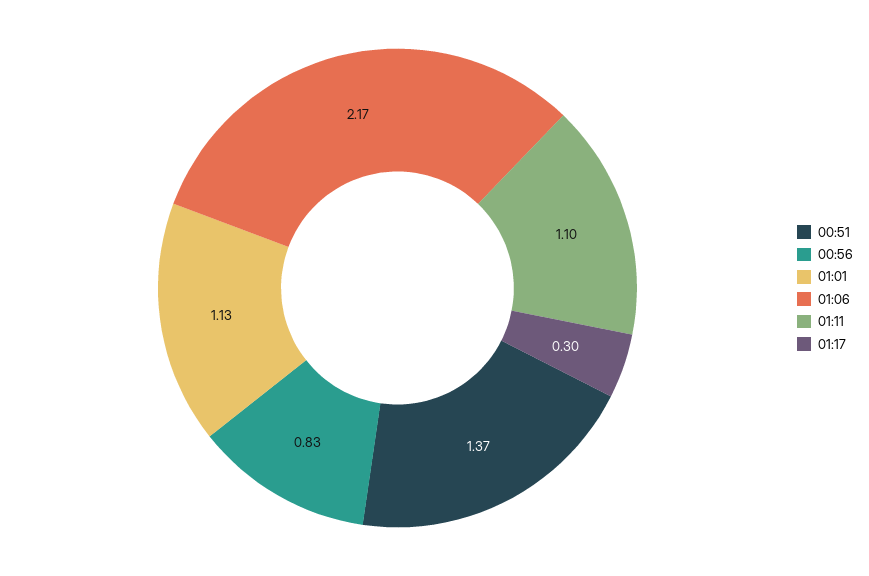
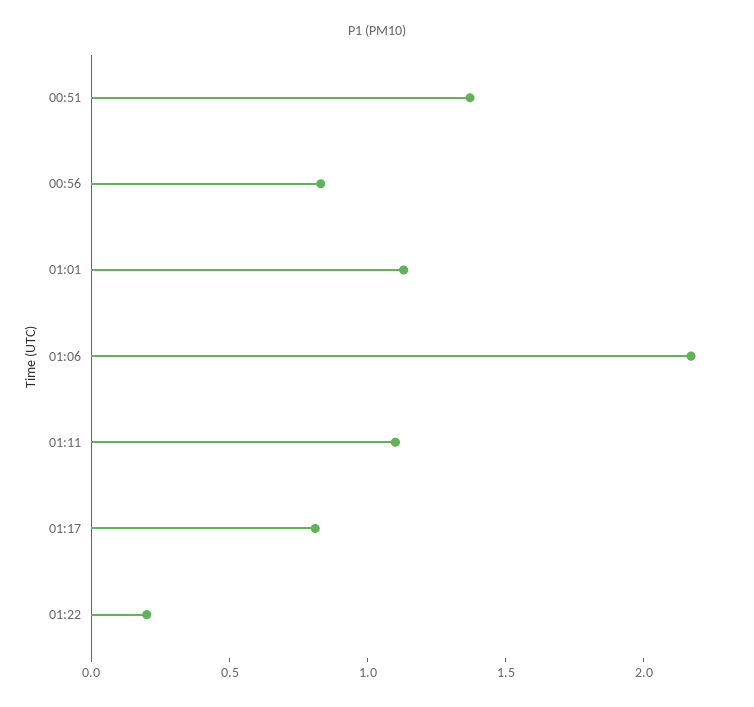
01:17: 0.3 -> 0.8
01:22: none -> 0.2

